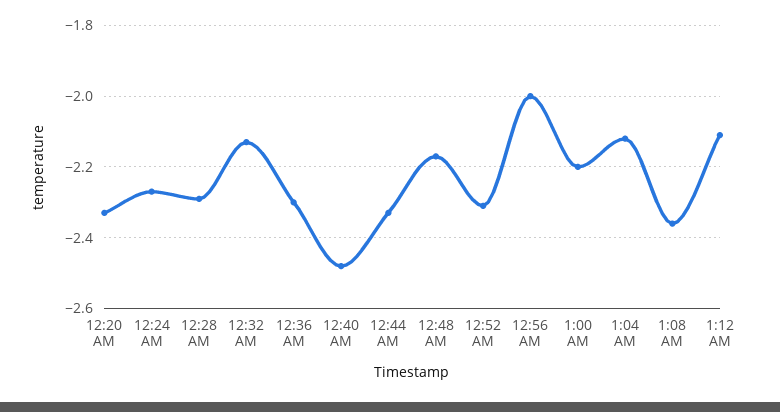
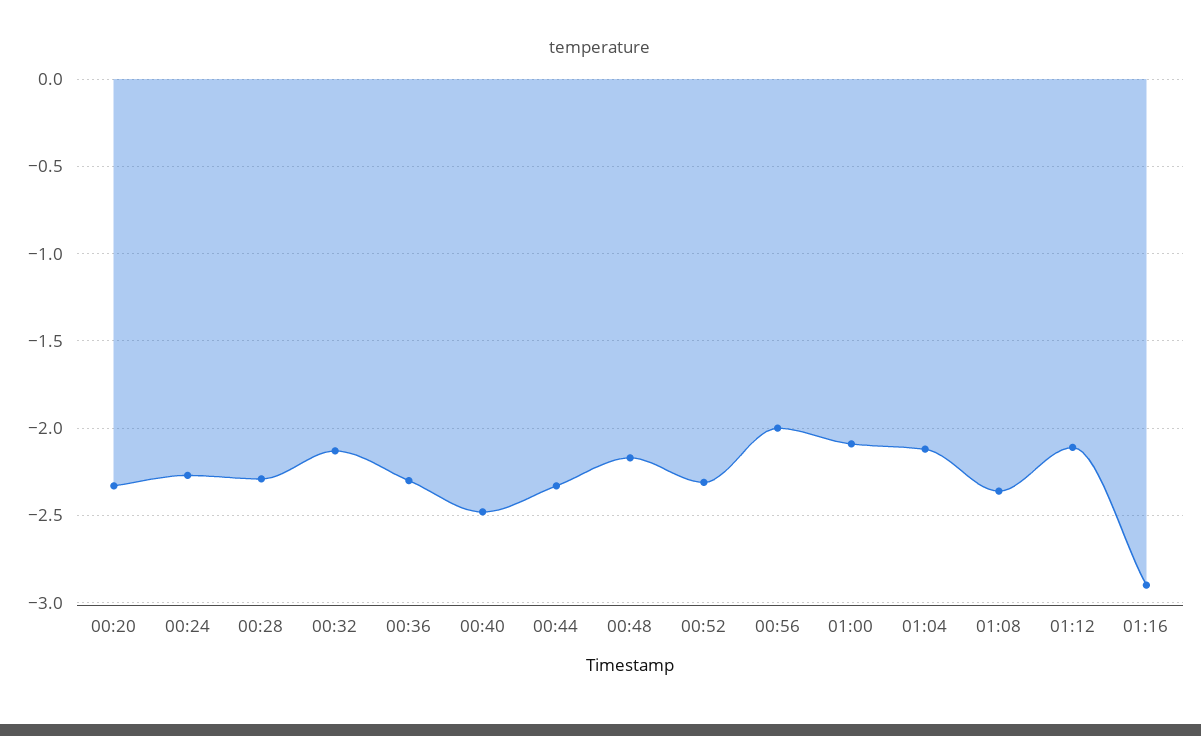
1:00 AM: -2.2 -> -2.1
01:16: none -> -2.9

